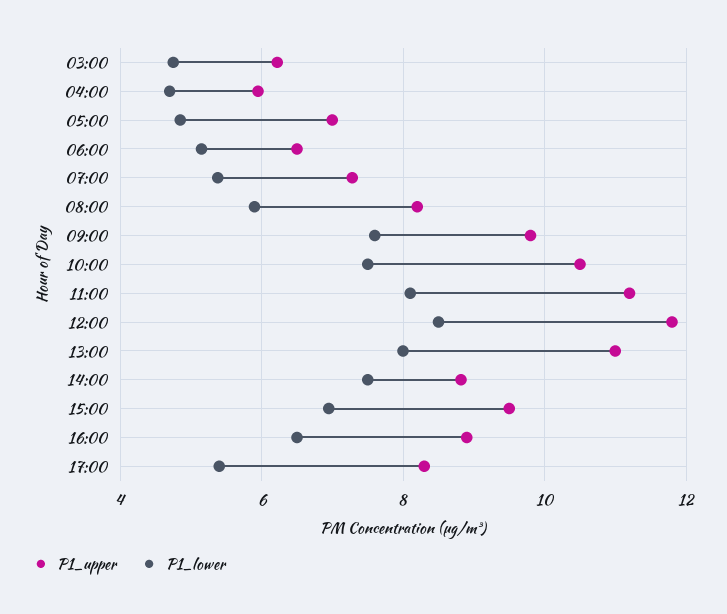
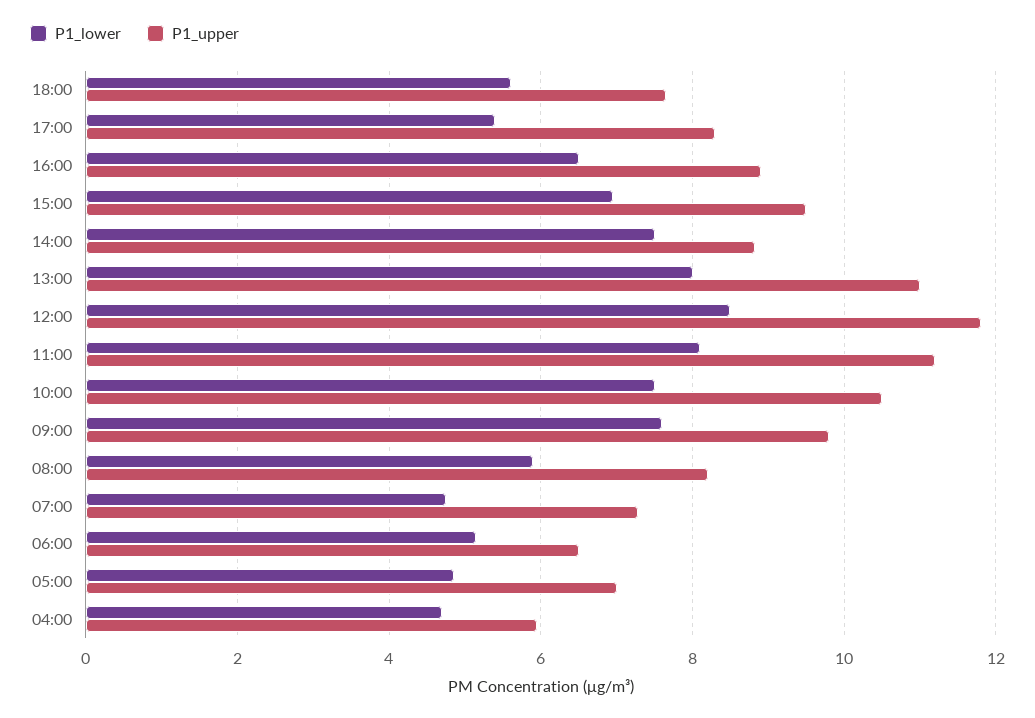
P1_upper, 03:00: 6.2 -> none
P1_lower, 03:00: 4.8 -> none
P1_lower, 07:00: 5.4 -> 4.8
P1_lower, 18:00: none -> 5.6
P1_upper, 18:00: none -> 7.6

